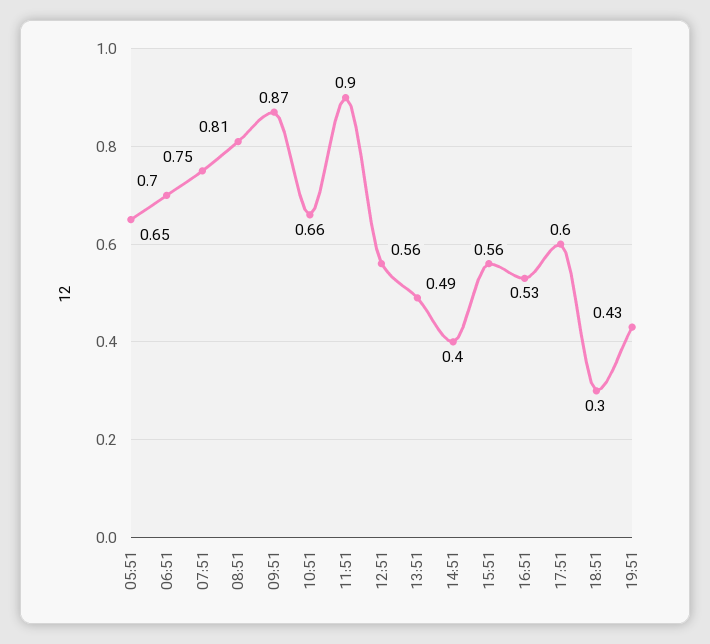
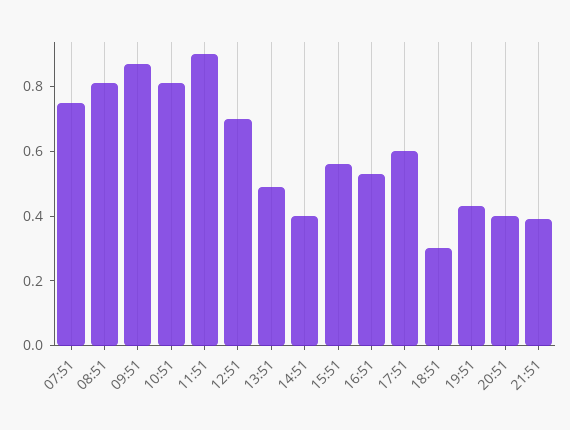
05:51: 0.65 -> none
06:51: 0.7 -> none
10:51: 0.66 -> 0.8
12:51: 0.56 -> 0.7
20:51: none -> 0.4
21:51: none -> 0.4

